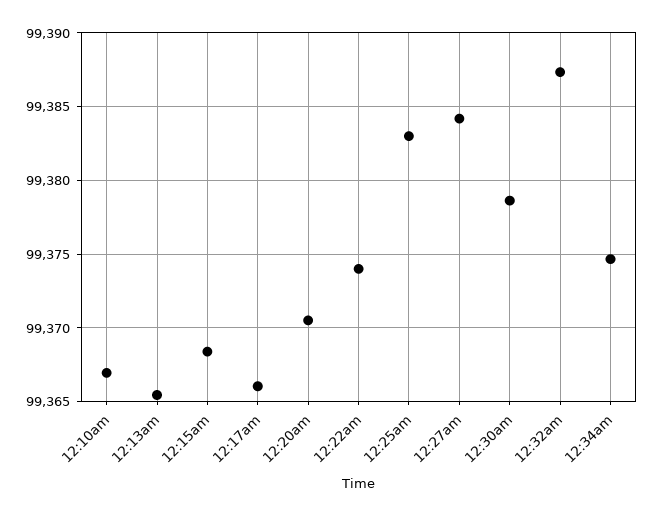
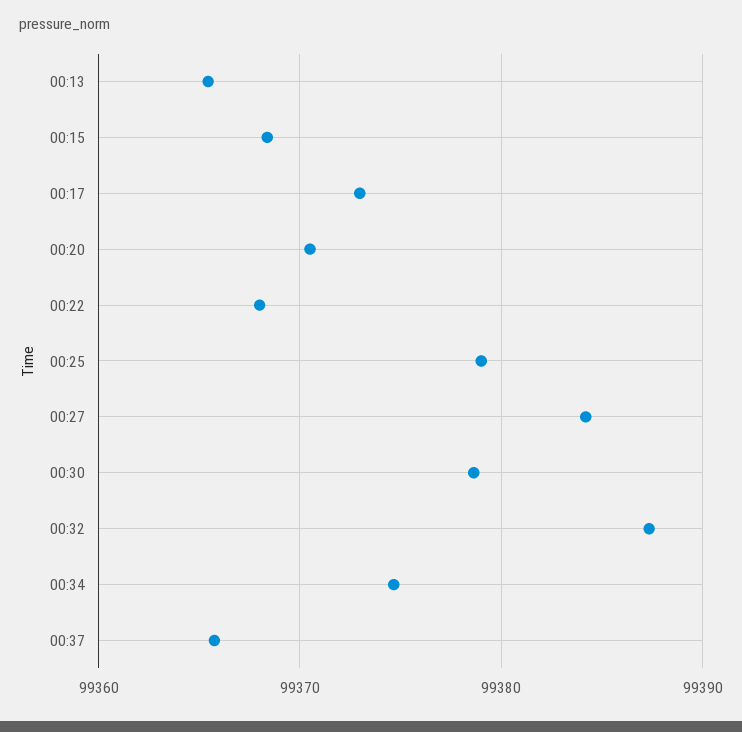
12:10am: 99367 -> none
12:17am: 99366 -> 99373
12:22am: 99374 -> 99368
12:25am: 99383 -> 99379
00:37: none -> 99366

